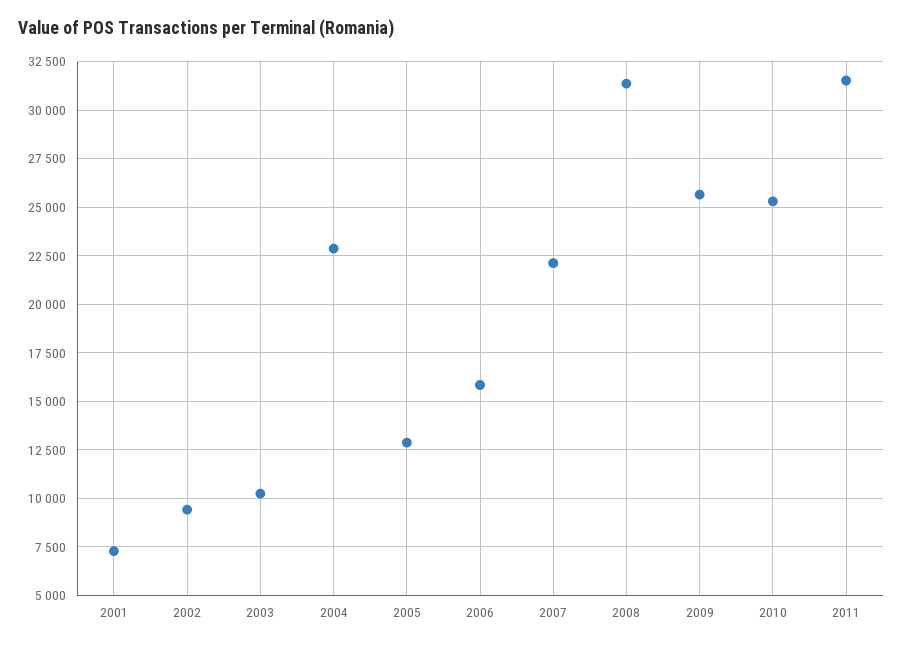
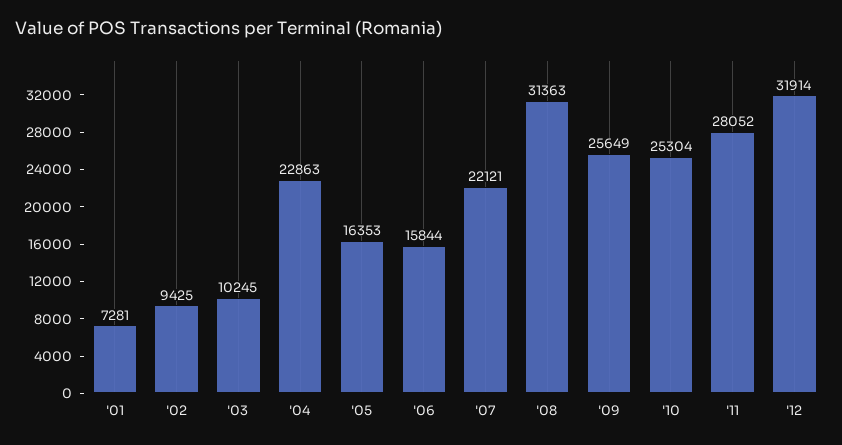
2005: 13000 -> 16353
2011: 31500 -> 28052
'12: none -> 31914

